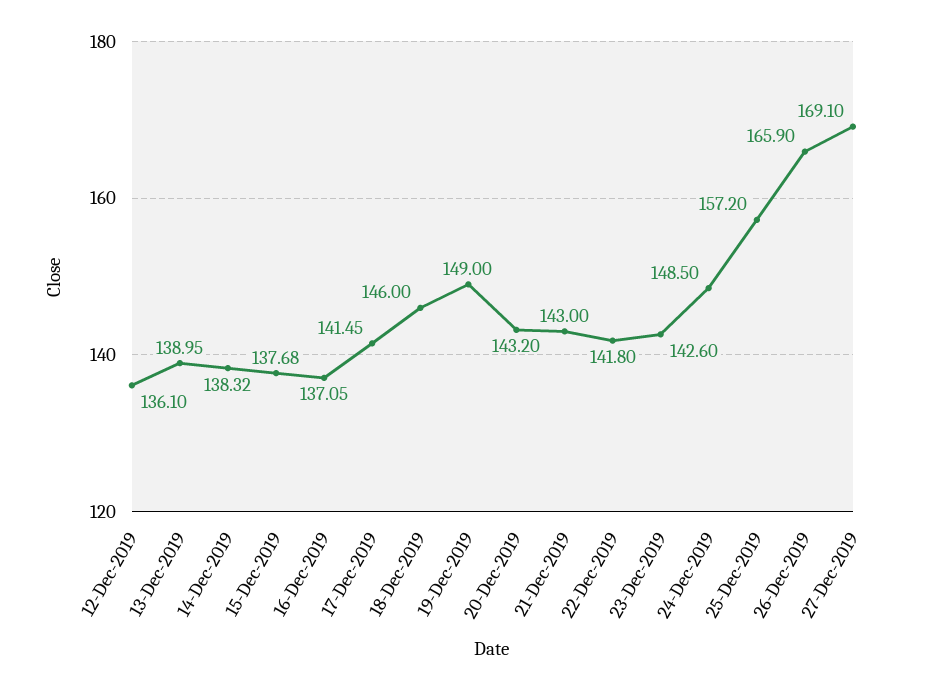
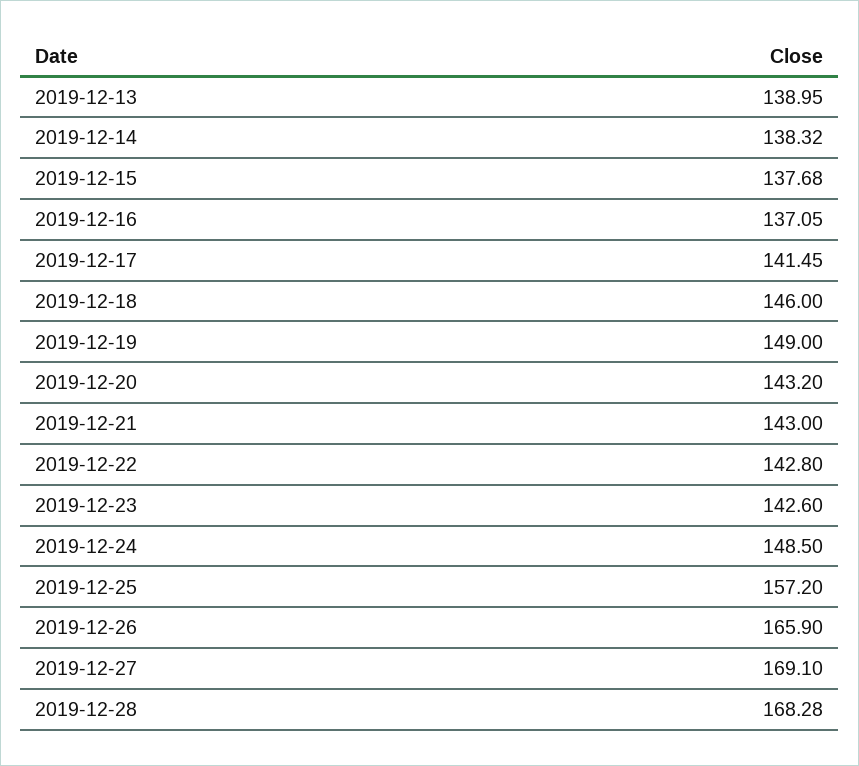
12-Dec-2019: 136.1 -> none
22-Dec-2019: 141.8 -> 142.8
2019-12-28: none -> 168.28

